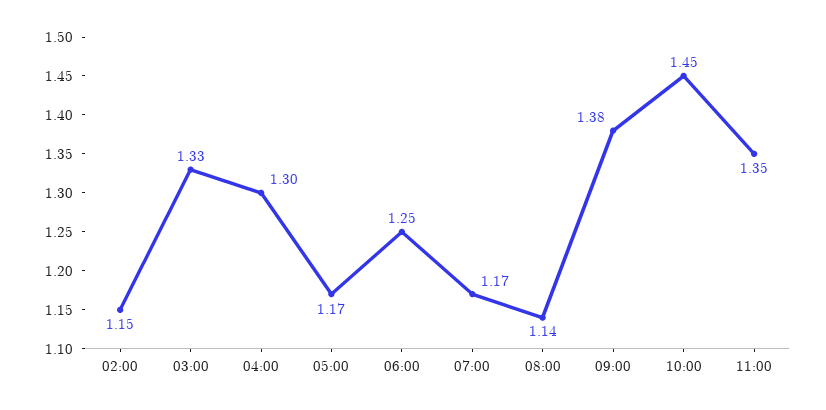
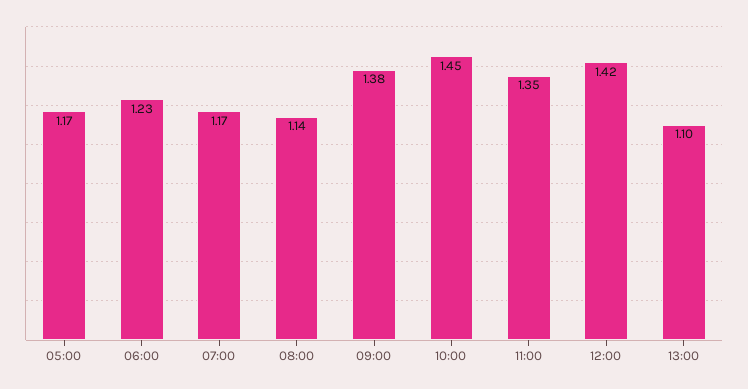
02:00: 1.15 -> none
03:00: 1.33 -> none
04:00: 1.3 -> none
06:00: 1.25 -> 1.23
12:00: none -> 1.42
13:00: none -> 1.1

